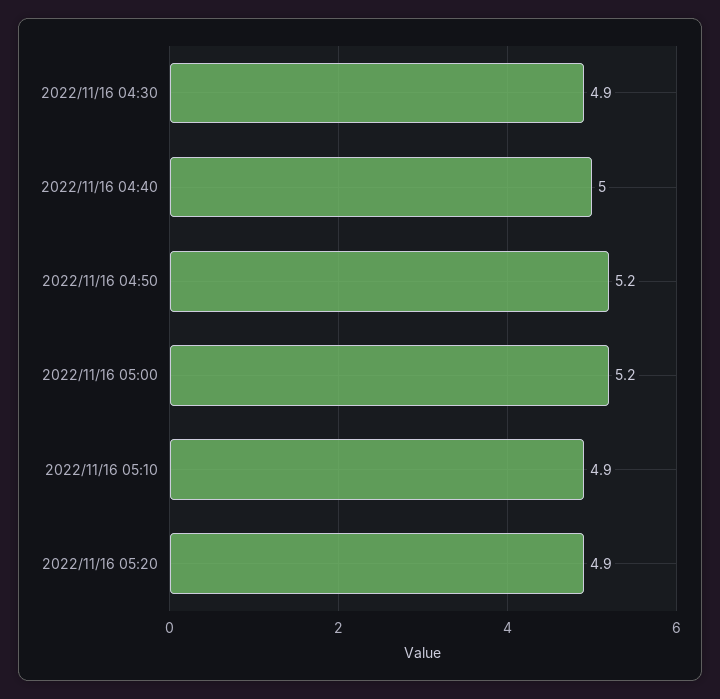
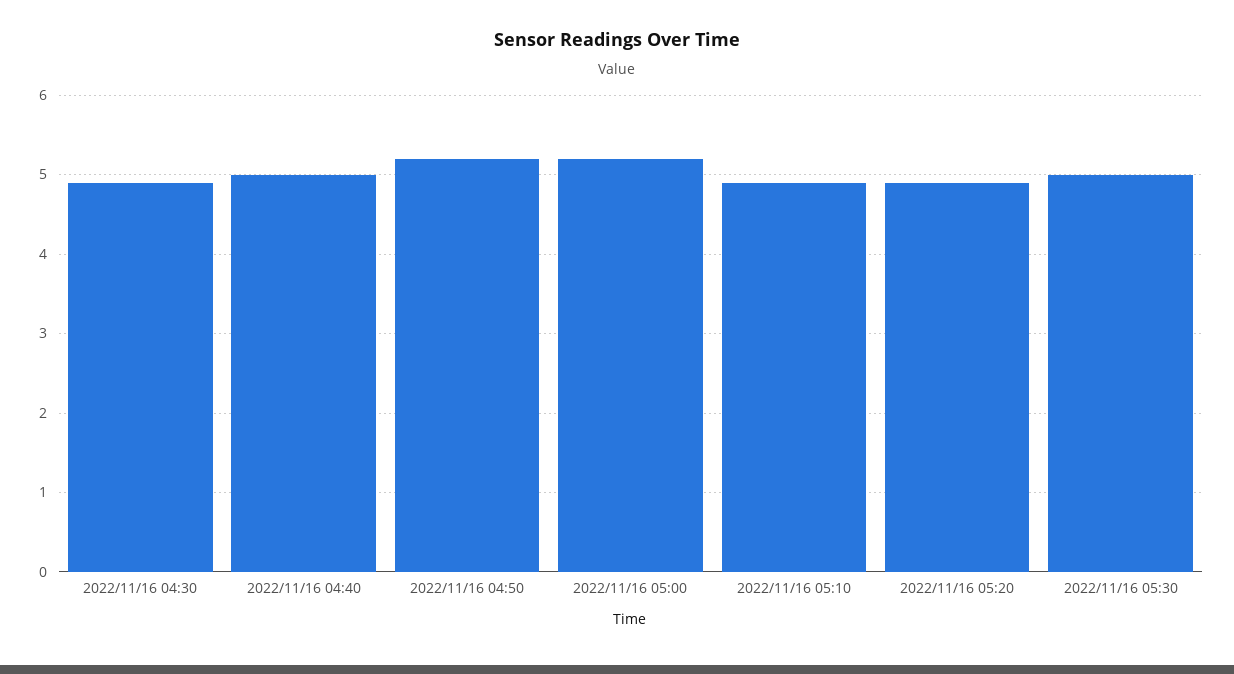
2022/11/16 05:30: none -> 5

